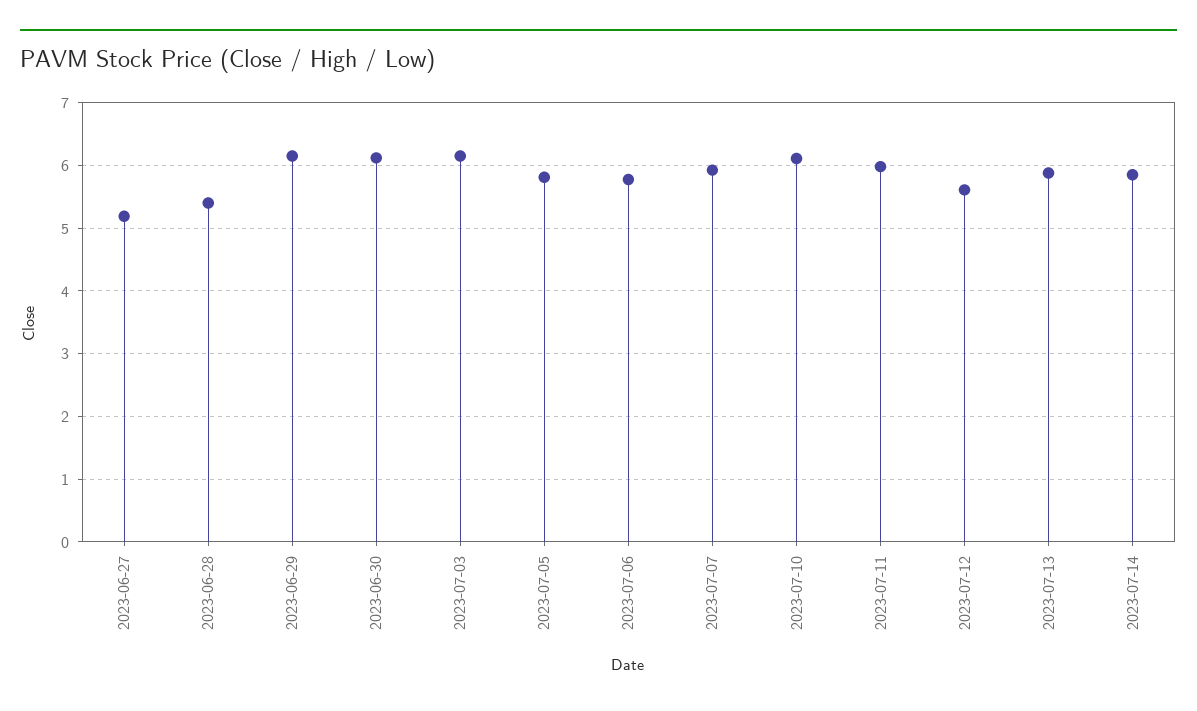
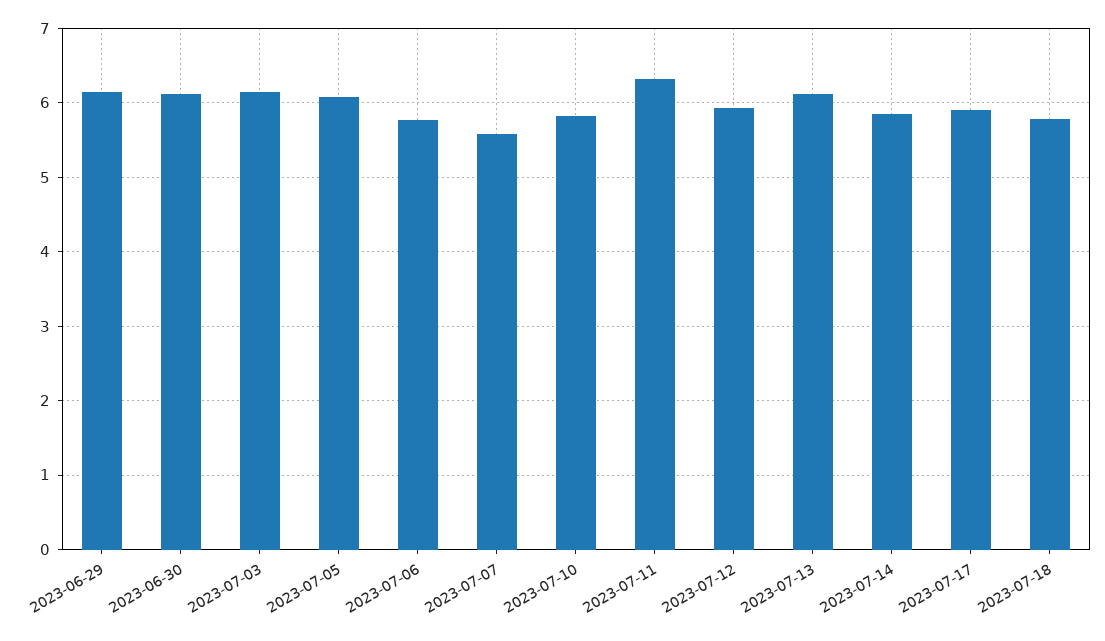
2023-06-27: 5.2 -> none
2023-06-28: 5.4 -> none
2023-07-05: 5.8 -> 6.1
2023-07-07: 5.9 -> 5.6
2023-07-10: 6.1 -> 5.8
2023-07-11: 6 -> 6.3
2023-07-12: 5.6 -> 5.9
2023-07-13: 5.9 -> 6.1
2023-07-17: none -> 5.9
2023-07-18: none -> 5.8

